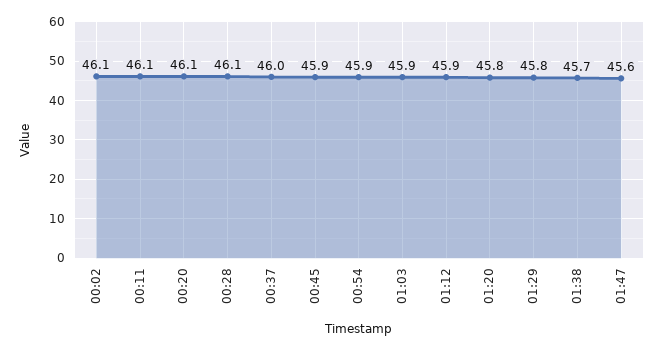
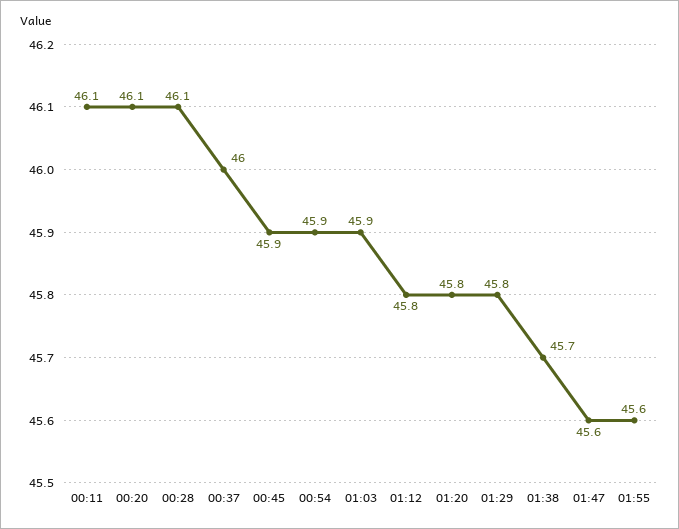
00:02: 46.1 -> none
01:12: 45.9 -> 45.8
01:55: none -> 45.6

